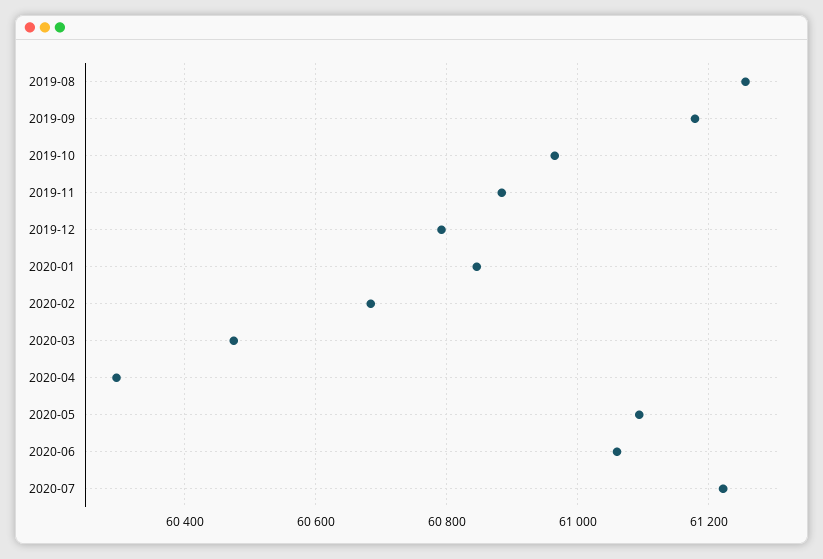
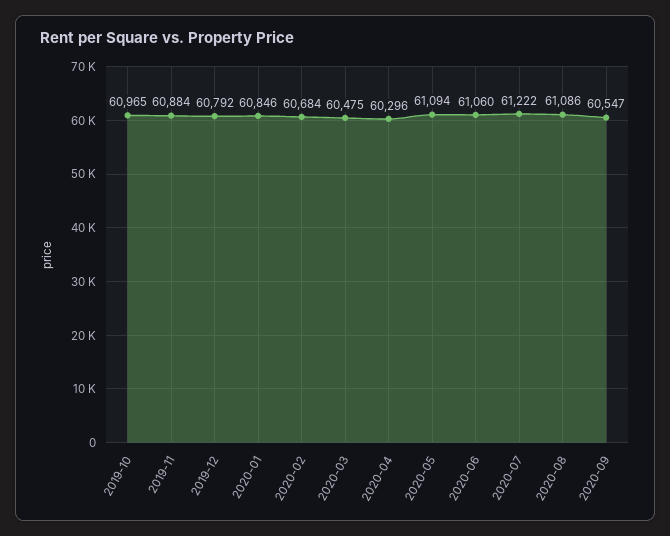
2019-08: 61260 -> none
2019-09: 61180 -> none
2020-08: none -> 61086
2020-09: none -> 60547

